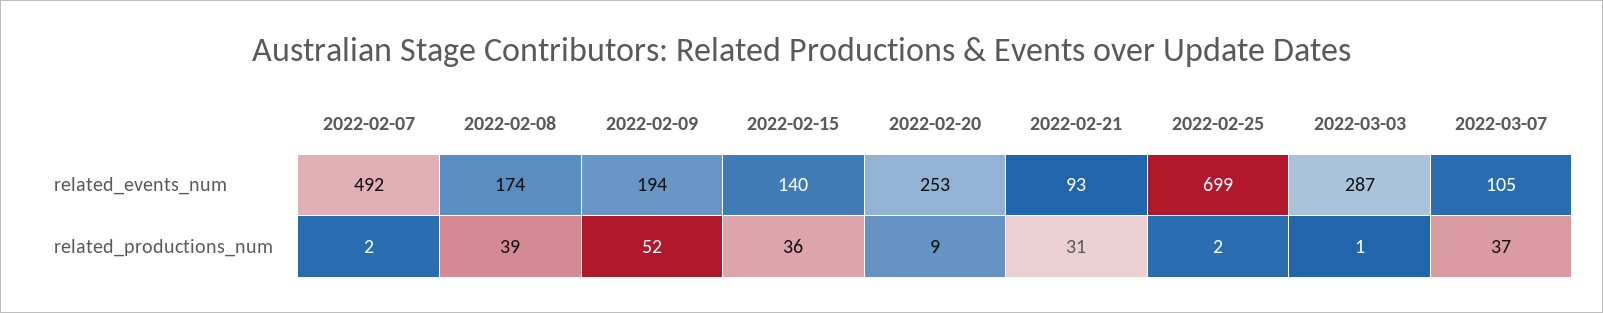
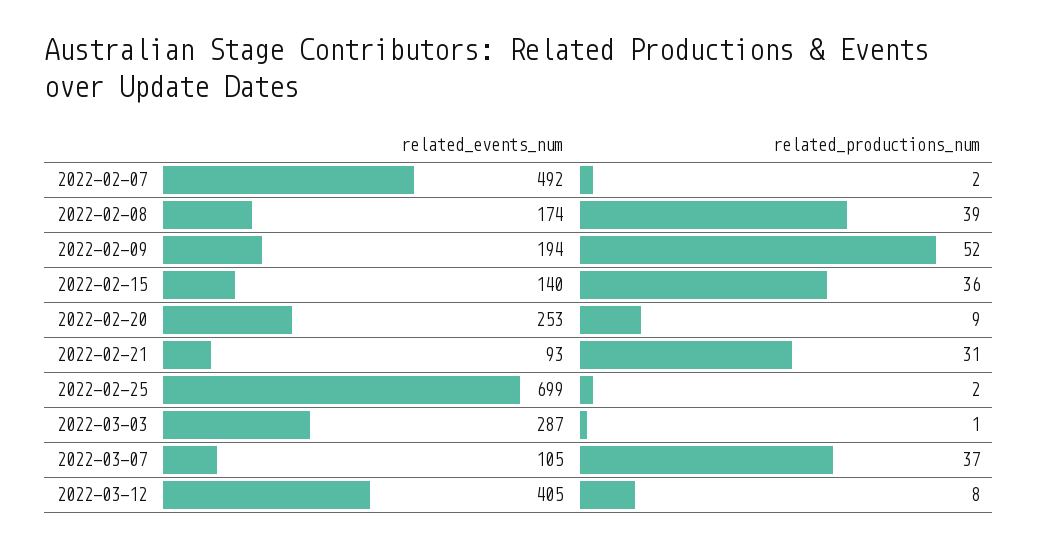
2022-03-12, related_events_num: none -> 405
2022-03-12, related_productions_num: none -> 8

